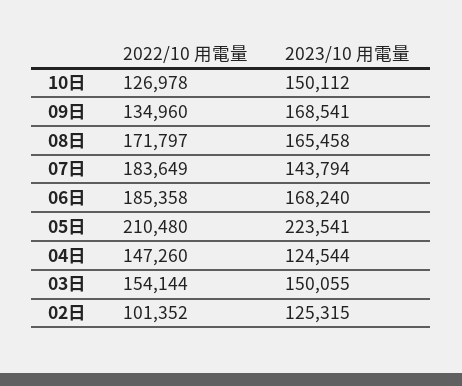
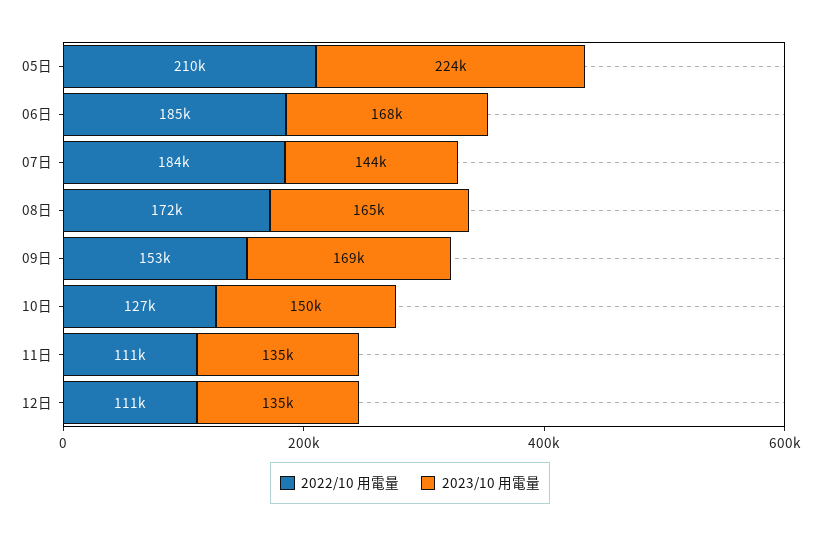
2022/10 用電量, 09日: 134960 -> 153000
2022/10 用電量, 04日: 147260 -> none
2023/10 用電量, 04日: 124544 -> none
2022/10 用電量, 03日: 154144 -> none
2023/10 用電量, 03日: 150055 -> none
2022/10 用電量, 02日: 101352 -> none
2023/10 用電量, 02日: 125315 -> none
2022/10 用電量, 11日: none -> 111000
2023/10 用電量, 11日: none -> 135000
2022/10 用電量, 12日: none -> 111000
2023/10 用電量, 12日: none -> 135000

